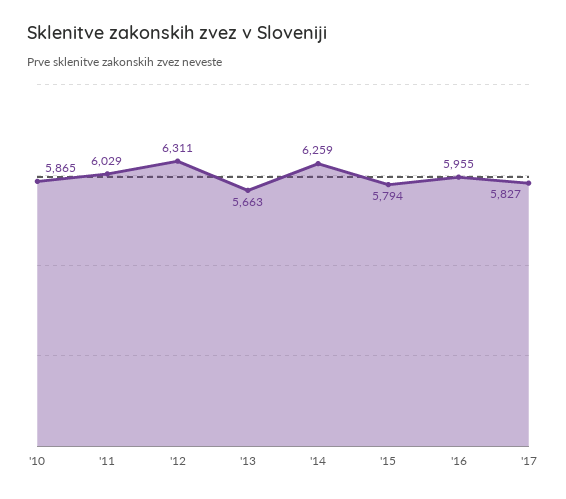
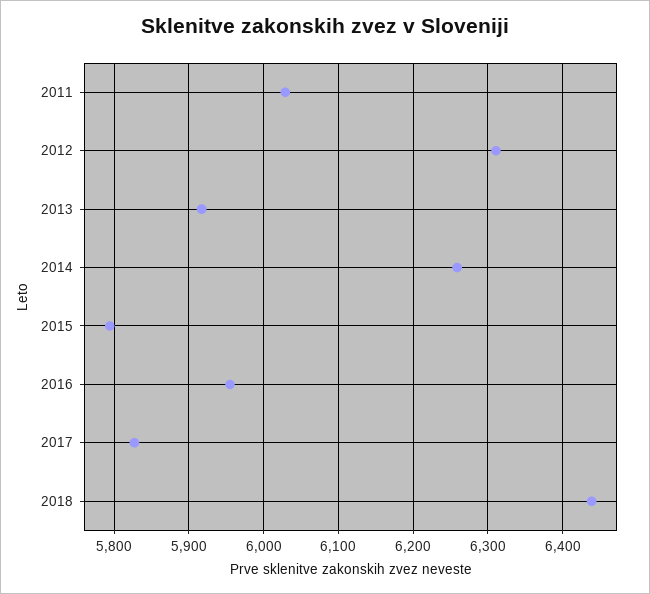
'10: 5865 -> none
'13: 5663 -> 5920
2018: none -> 6440

